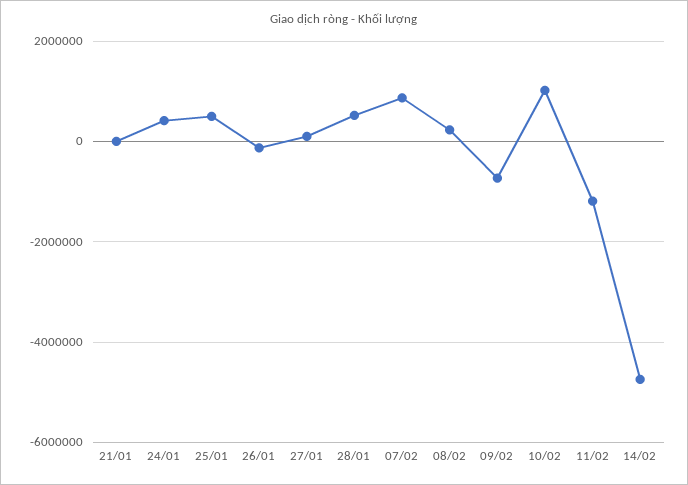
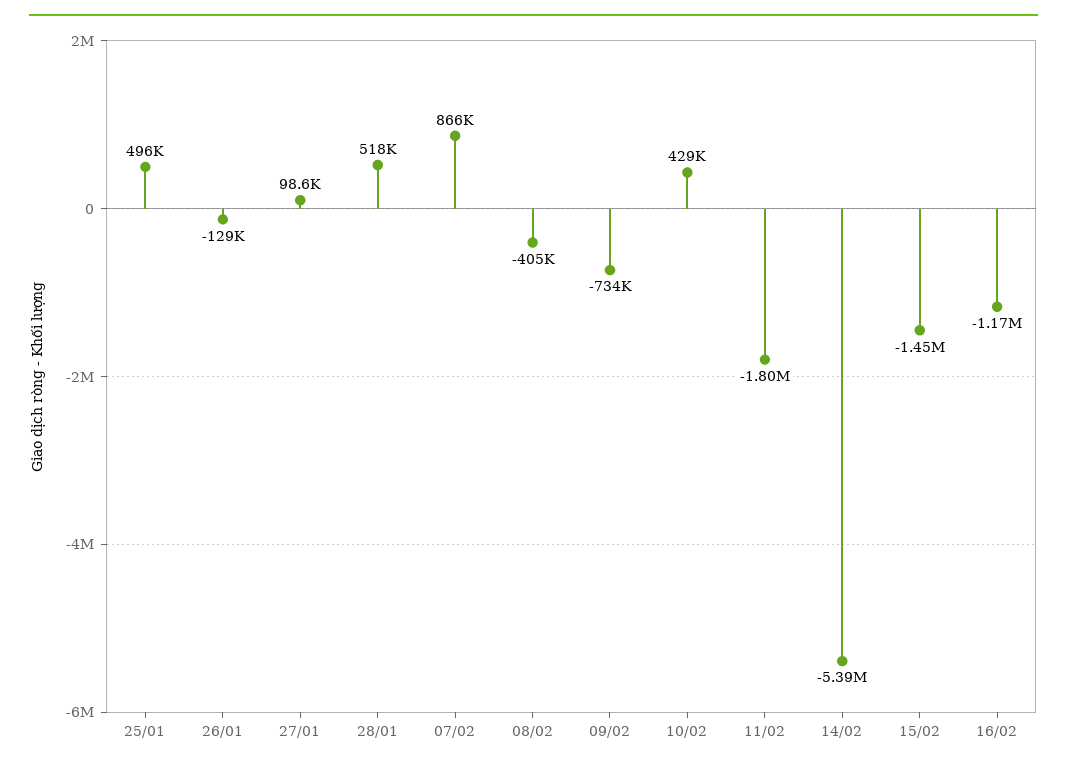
21/01: 0 -> none
24/01: 400000 -> none
08/02: 200000 -> -405000
10/02: 1000000 -> 429000
11/02: -1200000 -> -1800000
14/02: -4800000 -> -5390000
15/02: none -> -1450000
16/02: none -> -1170000

